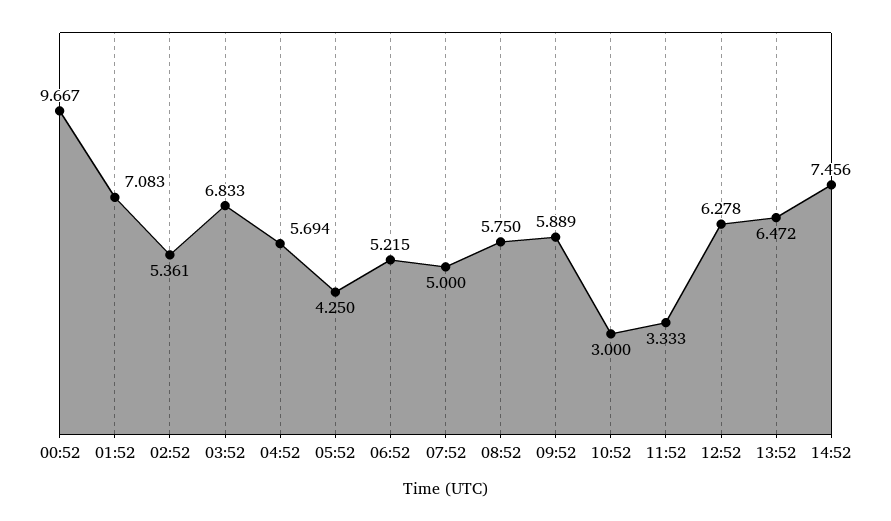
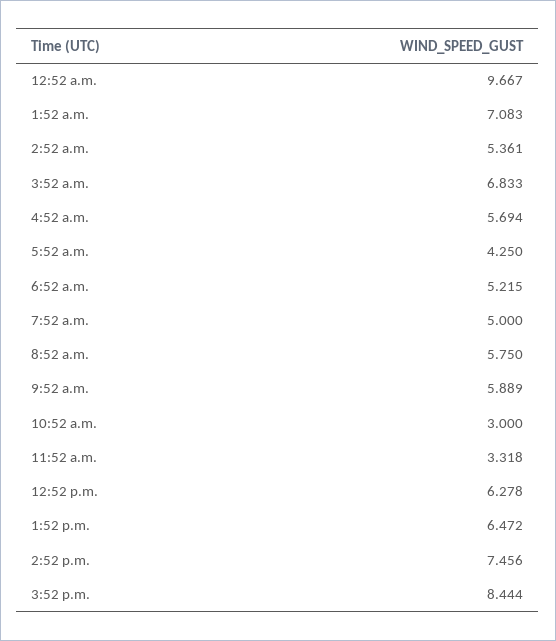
11:52: 3.333 -> 3.318
3:52 p.m.: none -> 8.444

